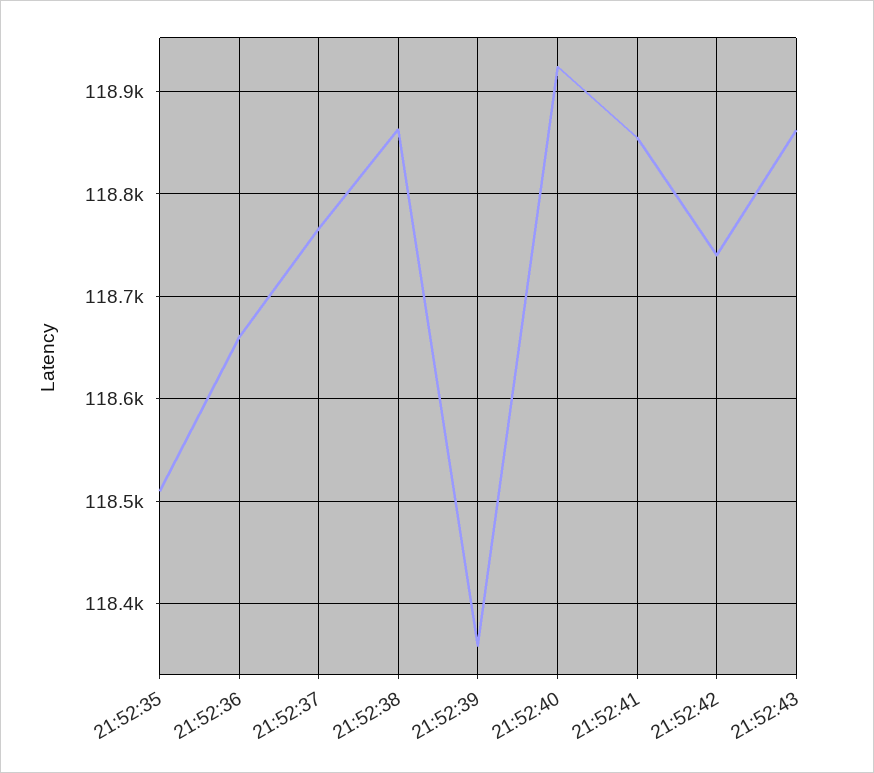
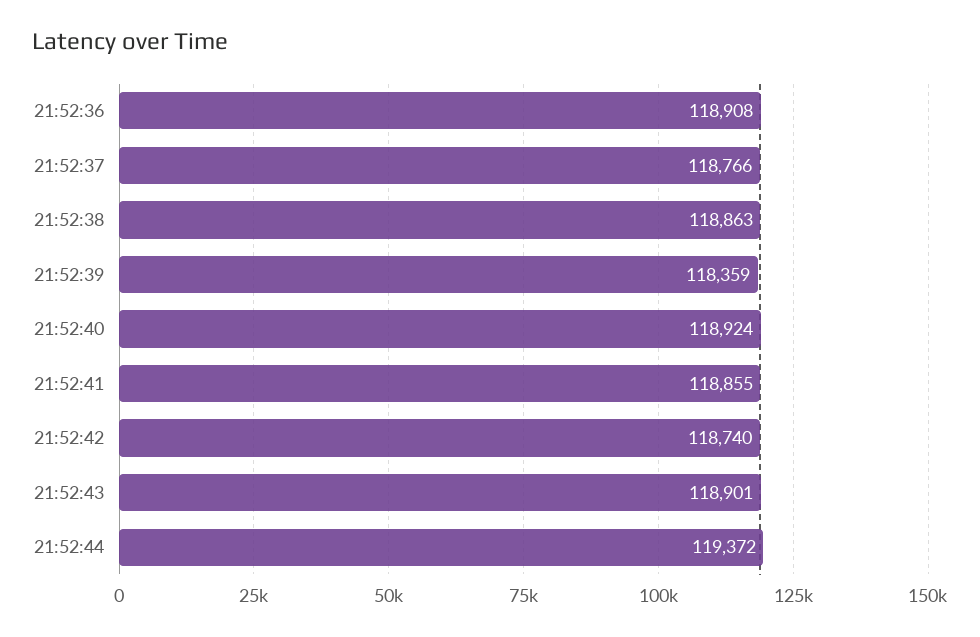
21:52:35: 118510 -> none
21:52:36: 118660 -> 118908
21:52:43: 118860 -> 118901
21:52:44: none -> 119372

